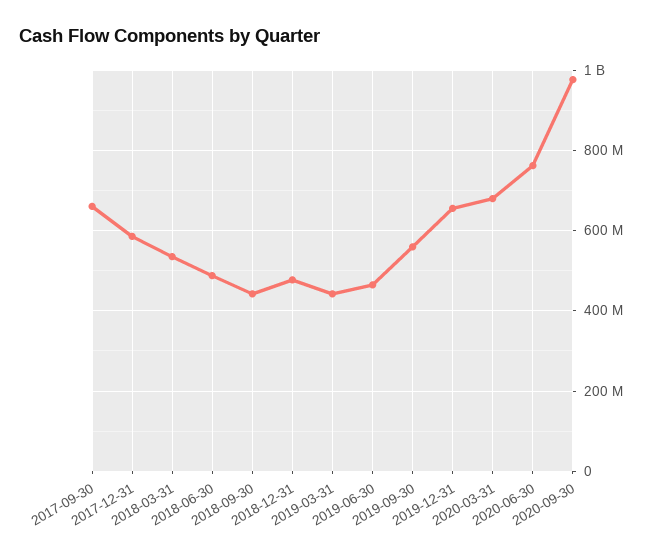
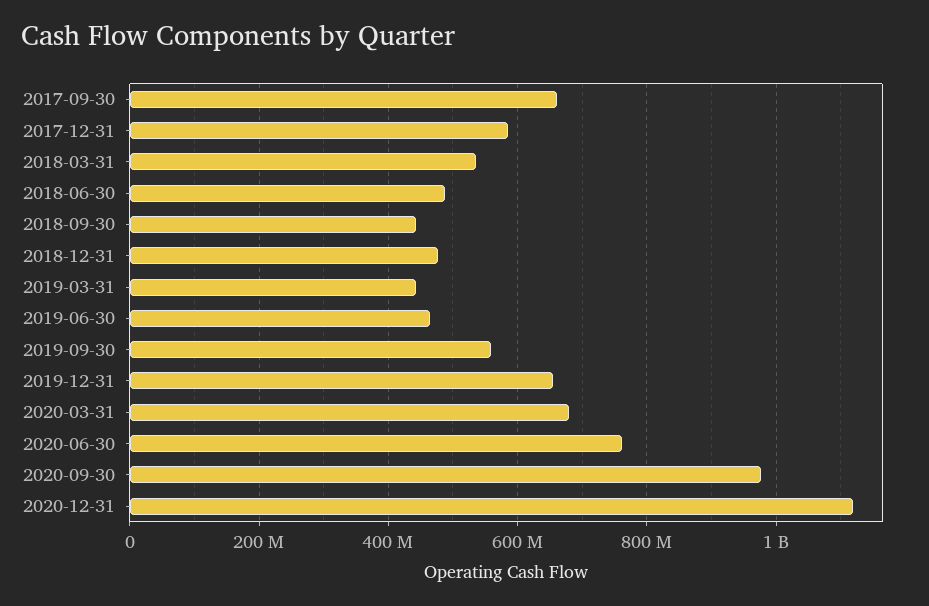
2020-12-31: none -> 1120000000

